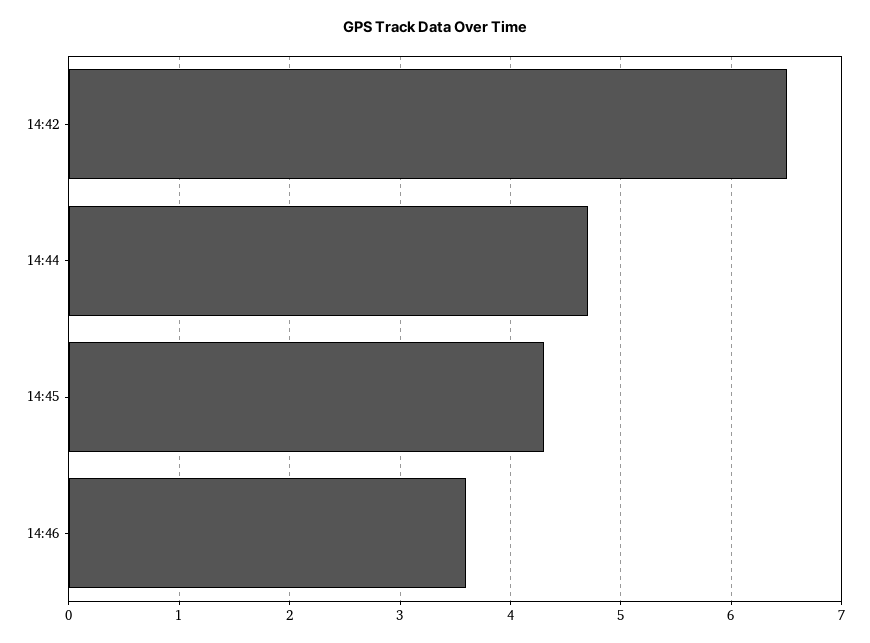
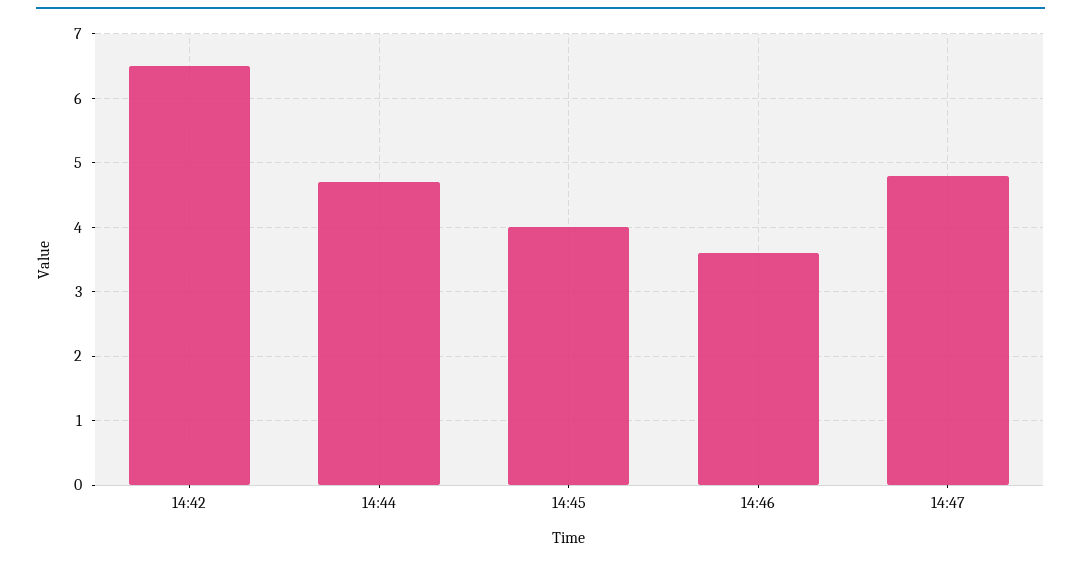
14:45: 4.3 -> 4
14:47: none -> 4.8

